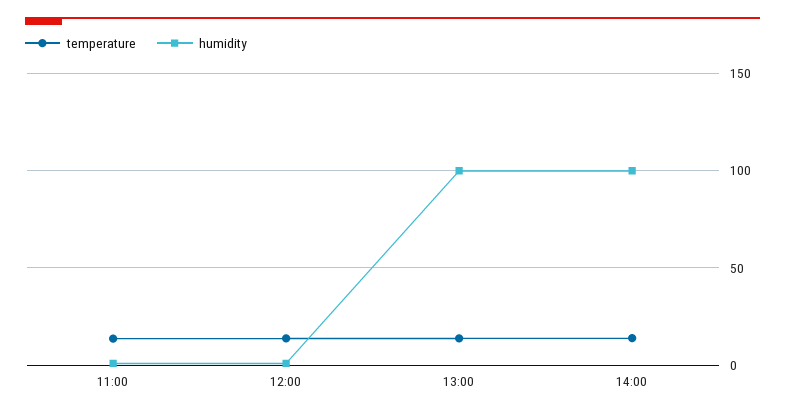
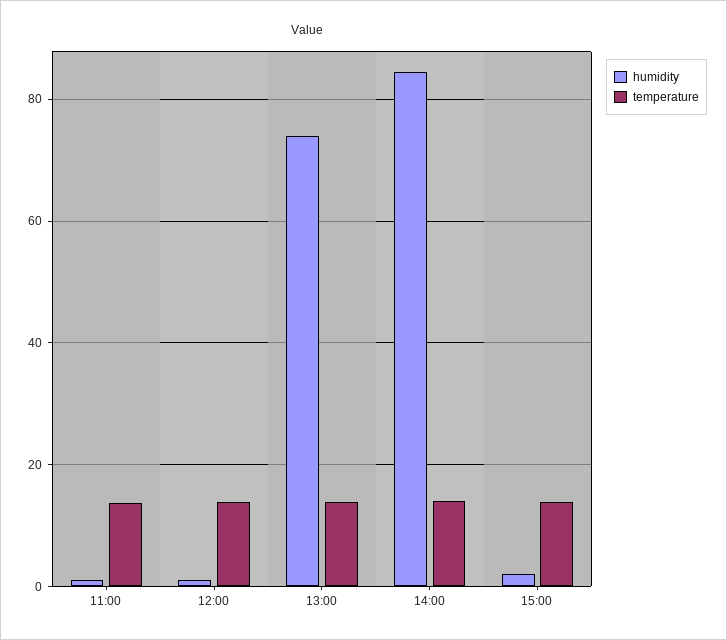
humidity, 13:00: 100 -> 74
humidity, 14:00: 100 -> 84
humidity, 15:00: none -> 2
temperature, 15:00: none -> 14

